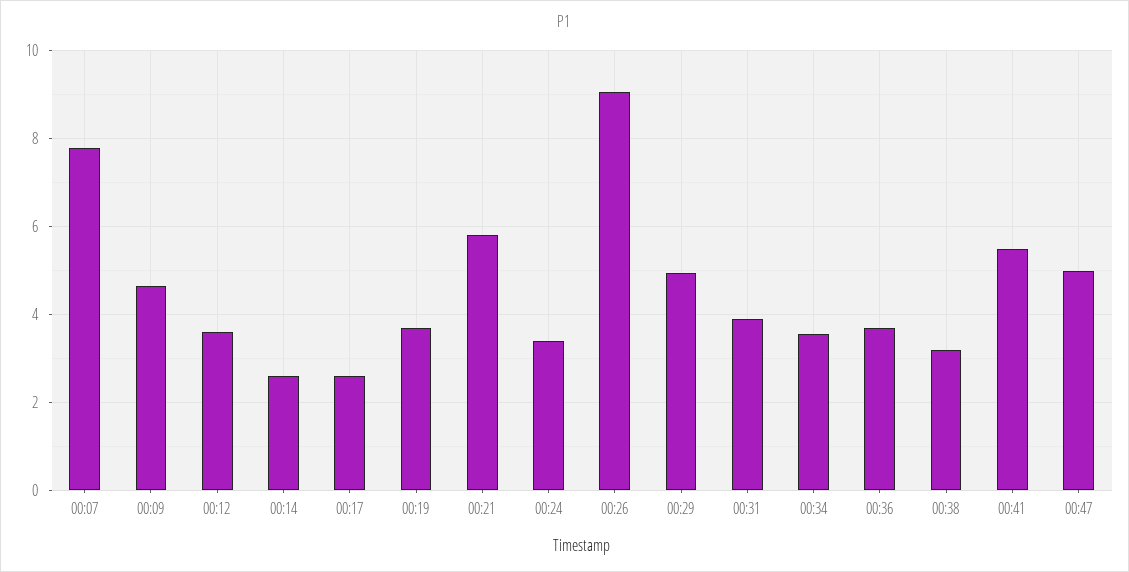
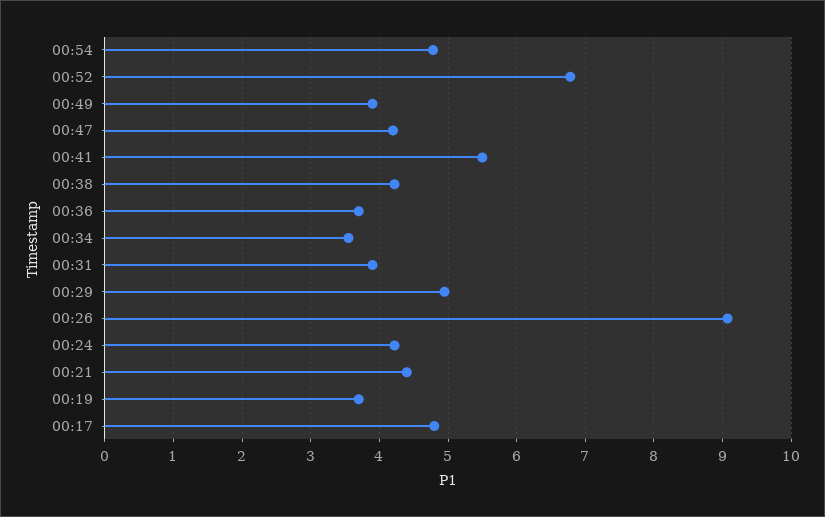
00:07: 7.8 -> none
00:09: 4.6 -> none
00:12: 3.6 -> none
00:14: 2.6 -> none
00:17: 2.6 -> 4.8
00:21: 5.8 -> 4.4
00:24: 3.4 -> 4.2
00:38: 3.2 -> 4.2
00:47: 5 -> 4.2
00:54: none -> 4.8
00:52: none -> 6.8
00:49: none -> 3.9

